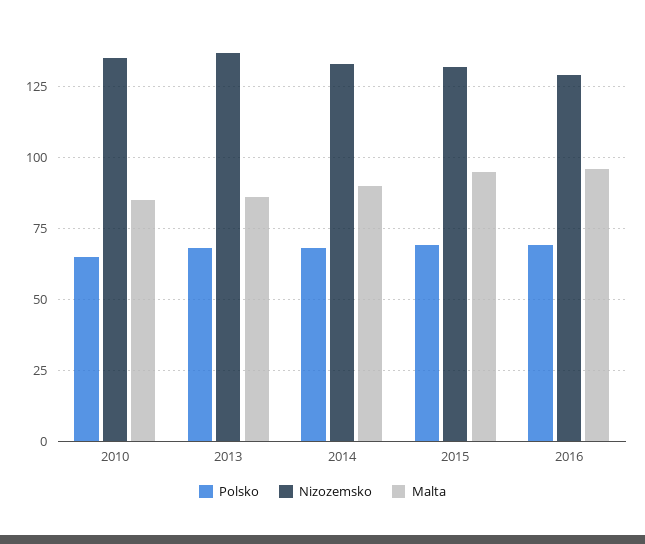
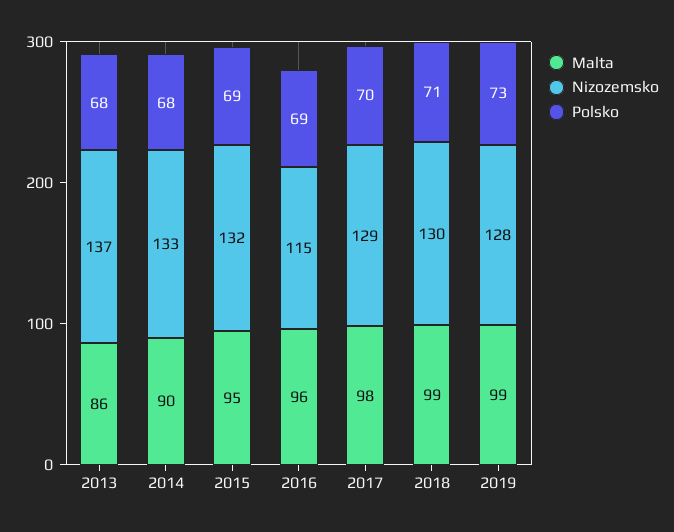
Polsko, 2010: 65 -> none
Nizozemsko, 2010: 135 -> none
Malta, 2010: 85 -> none
Nizozemsko, 2016: 130 -> 115
Malta, 2017: none -> 98
Nizozemsko, 2017: none -> 129
Polsko, 2017: none -> 70
Malta, 2018: none -> 99
Nizozemsko, 2018: none -> 130
Polsko, 2018: none -> 71
Malta, 2019: none -> 99
Nizozemsko, 2019: none -> 128
Polsko, 2019: none -> 73

